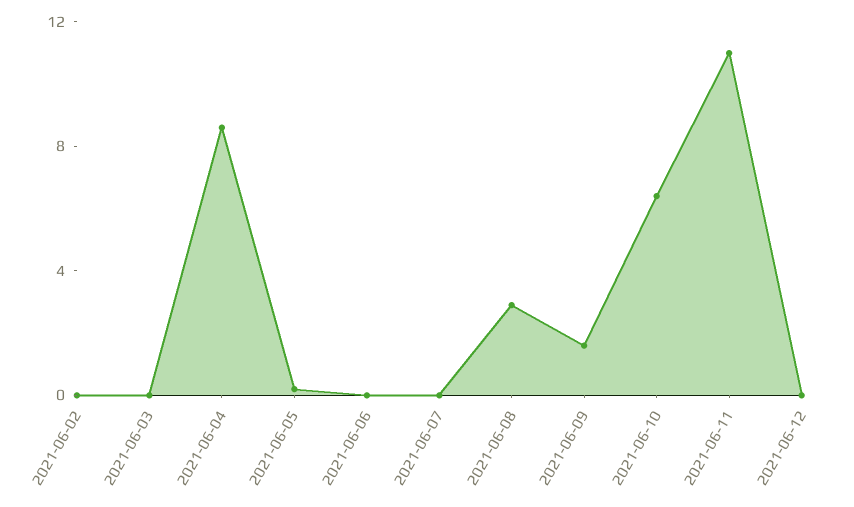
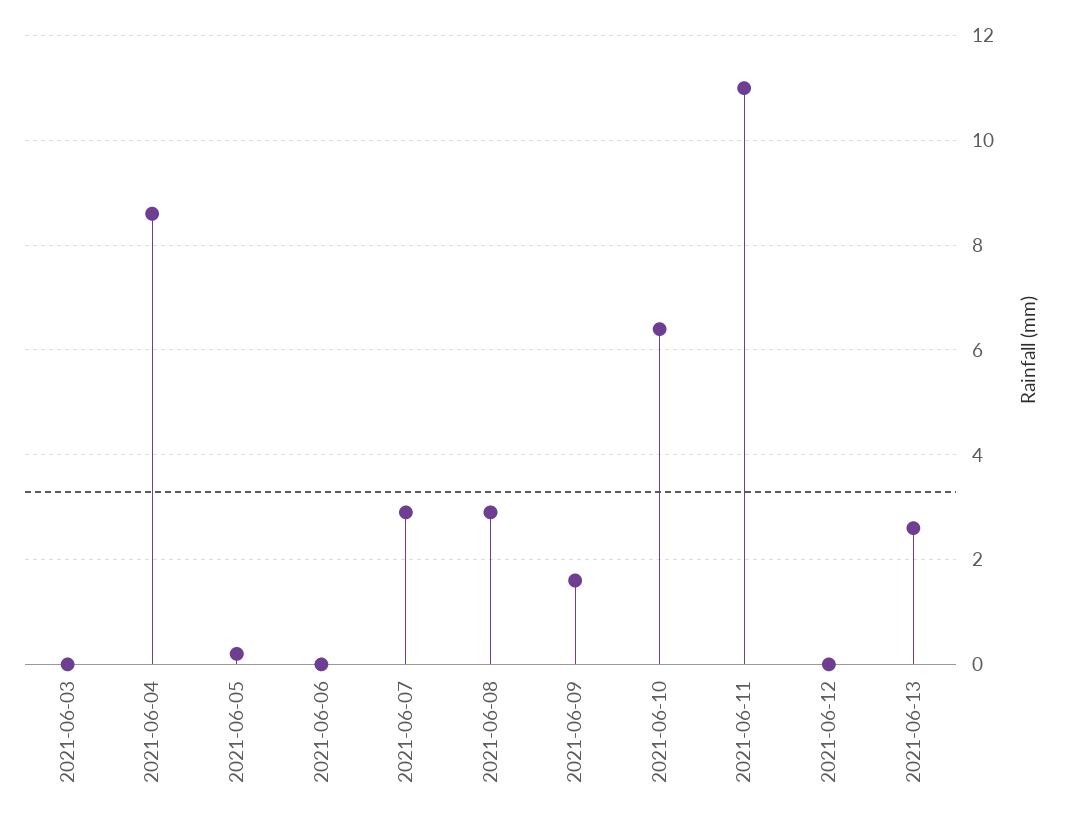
2021-06-02: 0 -> none
2021-06-07: 0 -> 3
2021-06-13: none -> 2.5

